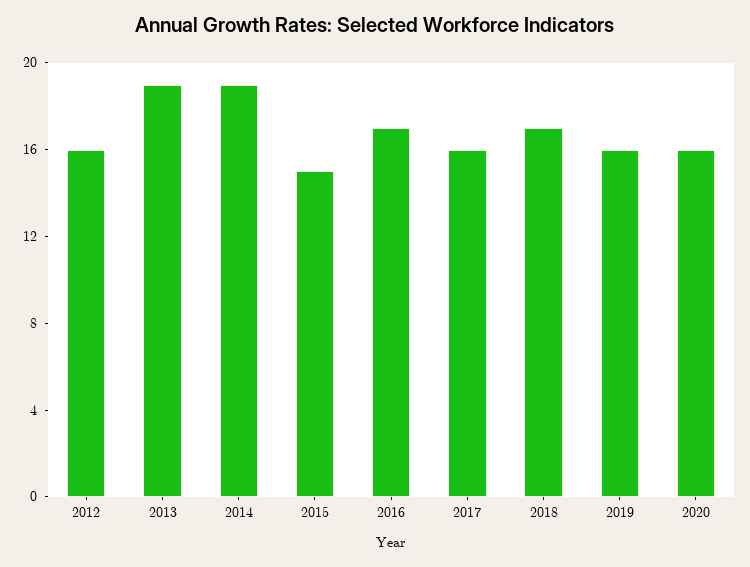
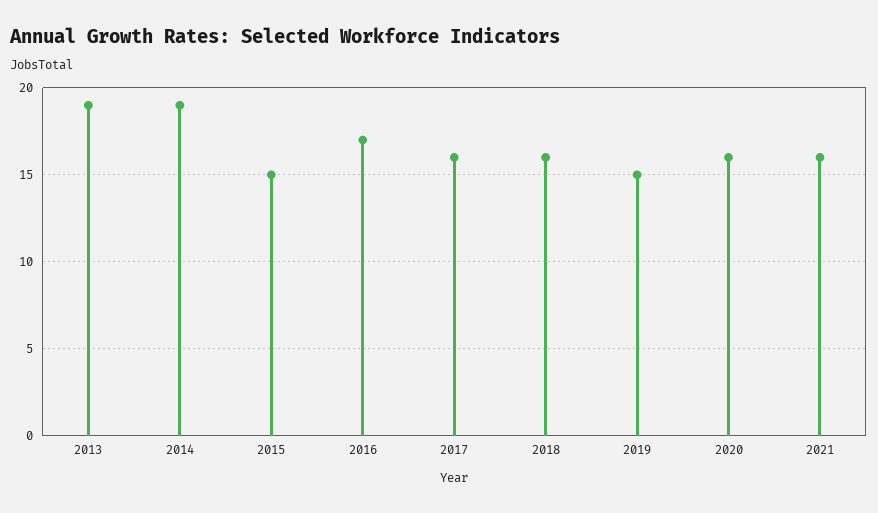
2012: 16 -> none
2018: 17 -> 16
2019: 16 -> 15
2021: none -> 16

